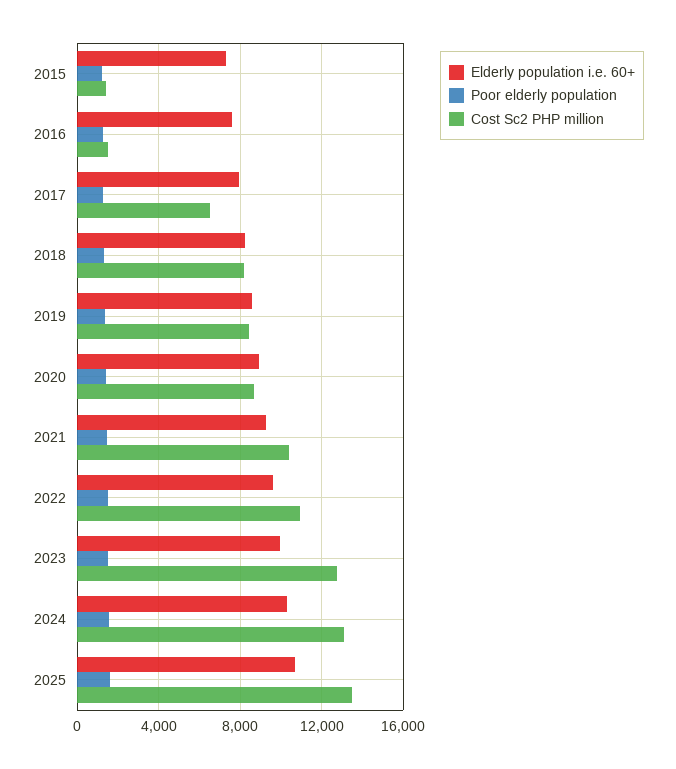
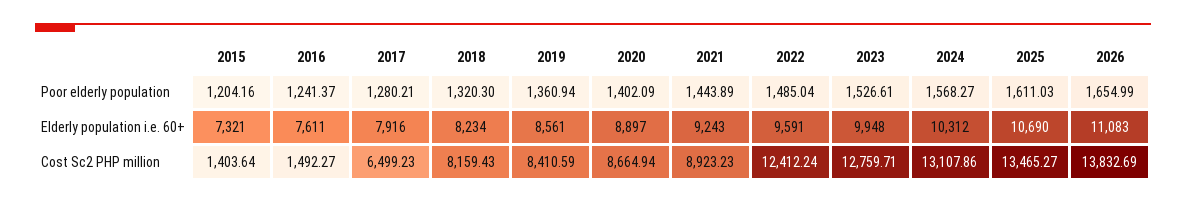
Cost Sc2 PHP million, 2021: 10500 -> 8923.23
Cost Sc2 PHP million, 2022: 11000 -> 12412.24
Poor elderly population, 2026: none -> 1654.99
Elderly population i.e. 60+, 2026: none -> 11083
Cost Sc2 PHP million, 2026: none -> 13832.69

